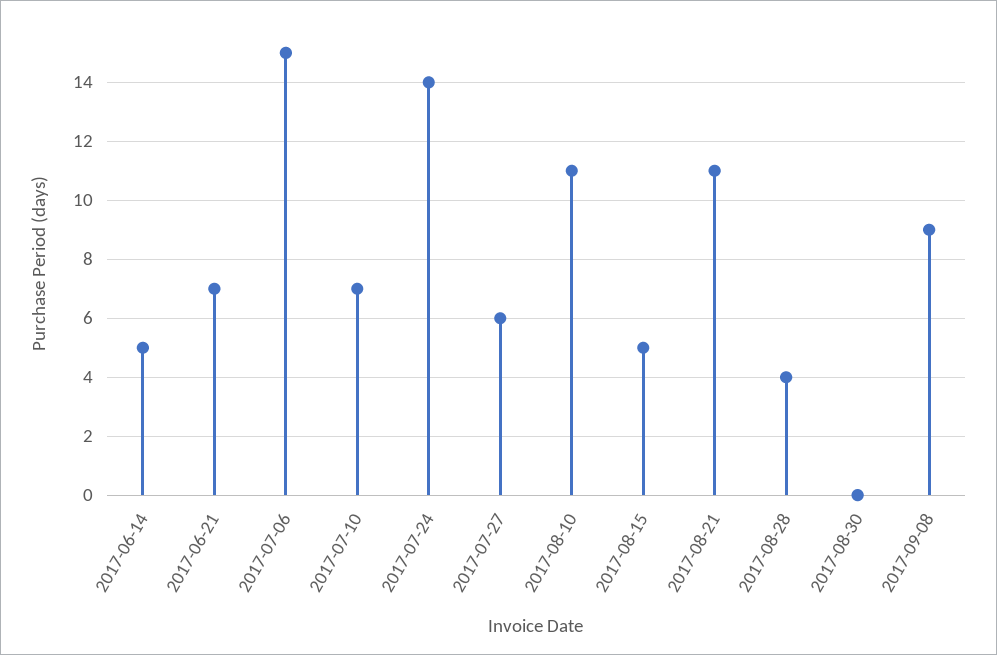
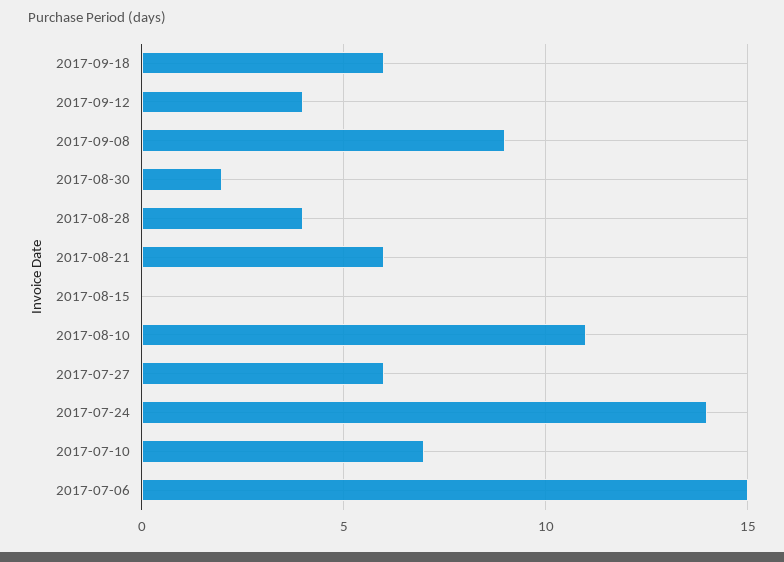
2017-06-14: 5 -> none
2017-06-21: 7 -> none
2017-08-15: 5 -> 0
2017-08-21: 11 -> 6
2017-08-30: 0 -> 2
2017-09-18: none -> 6
2017-09-12: none -> 4

